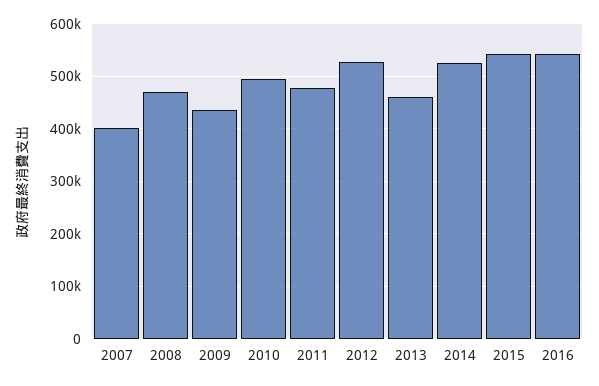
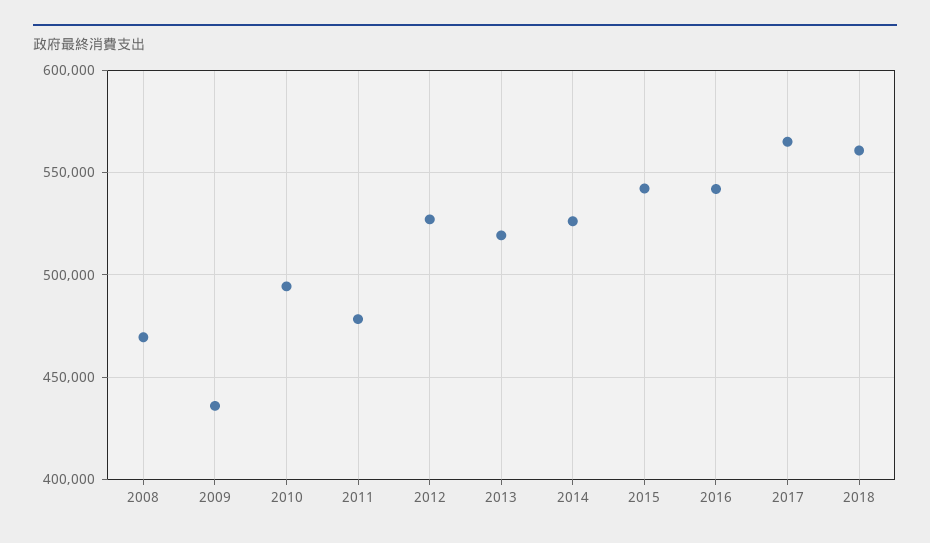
2007: 400000 -> none
2013: 460000 -> 520000
2017: none -> 565000
2018: none -> 560000

